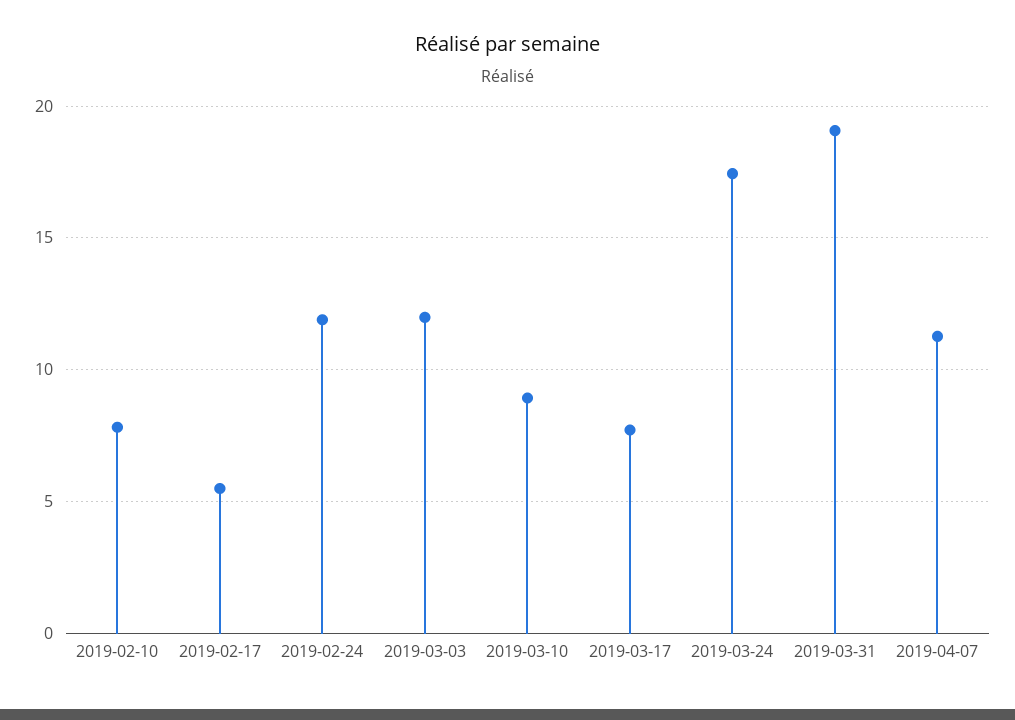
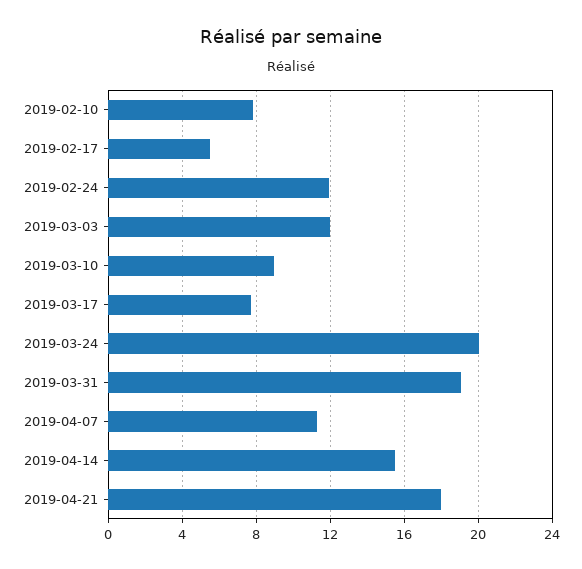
2019-03-24: 17.5 -> 20
2019-04-14: none -> 15.5
2019-04-21: none -> 18

